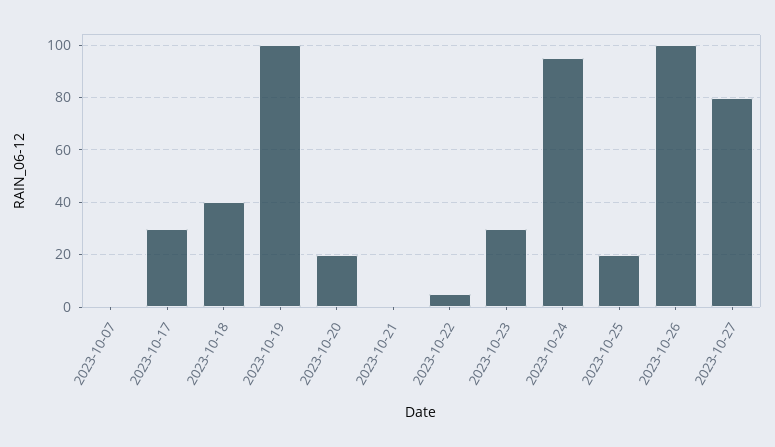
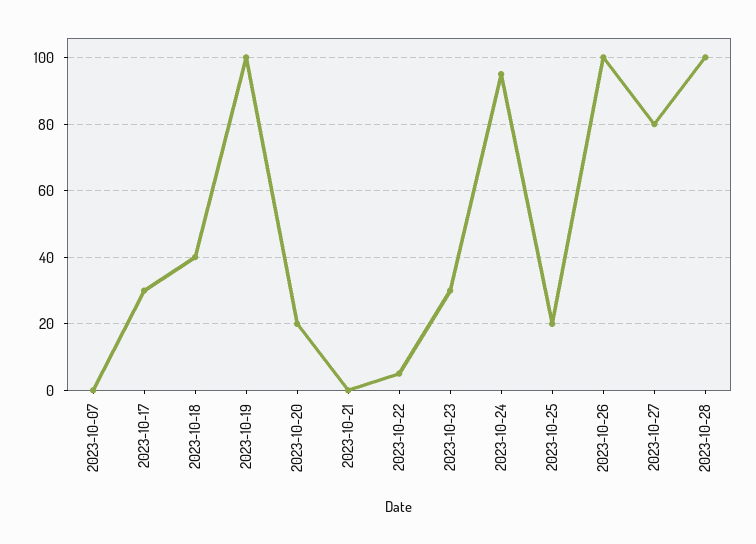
2023-10-28: none -> 100

